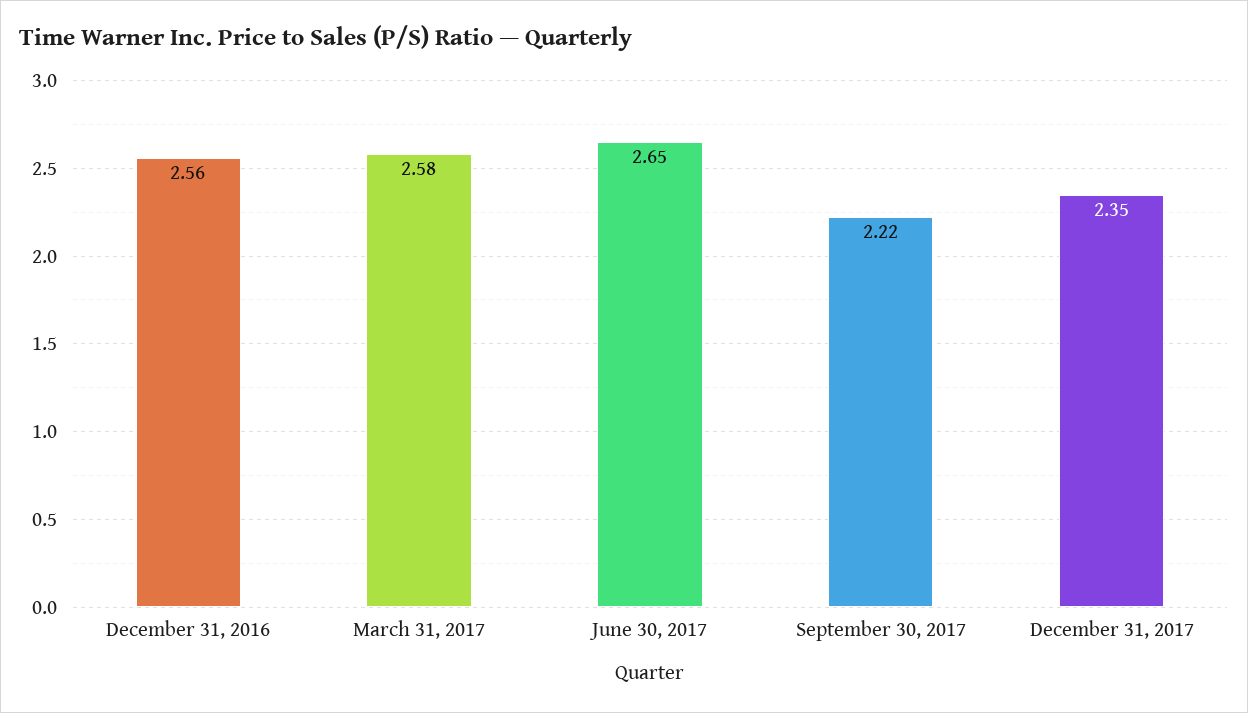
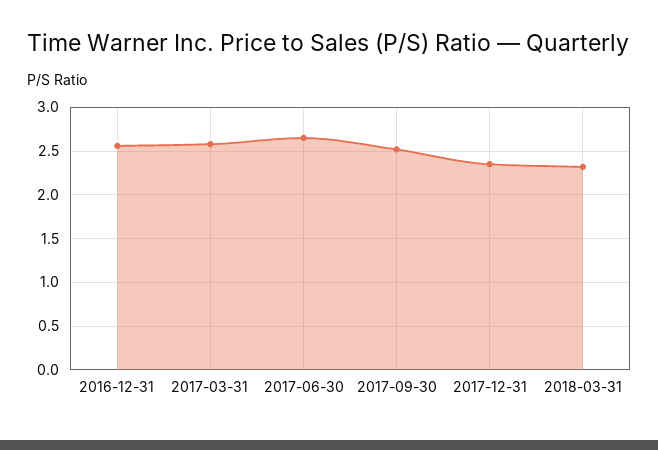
September 30, 2017: 2.22 -> 2.5
2018-03-31: none -> 2.3

